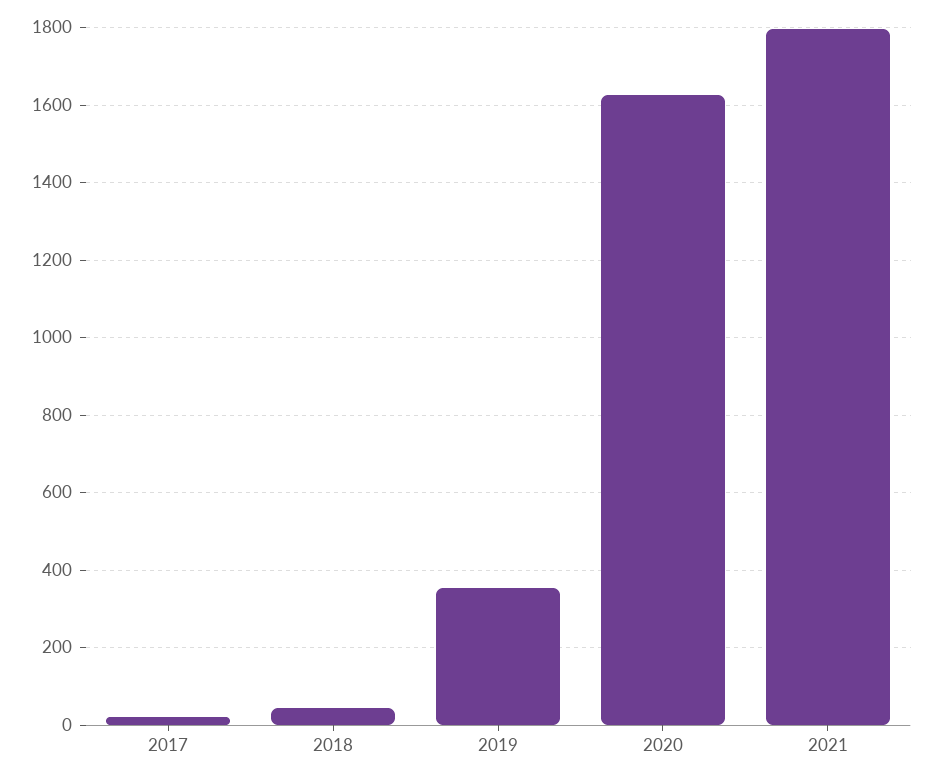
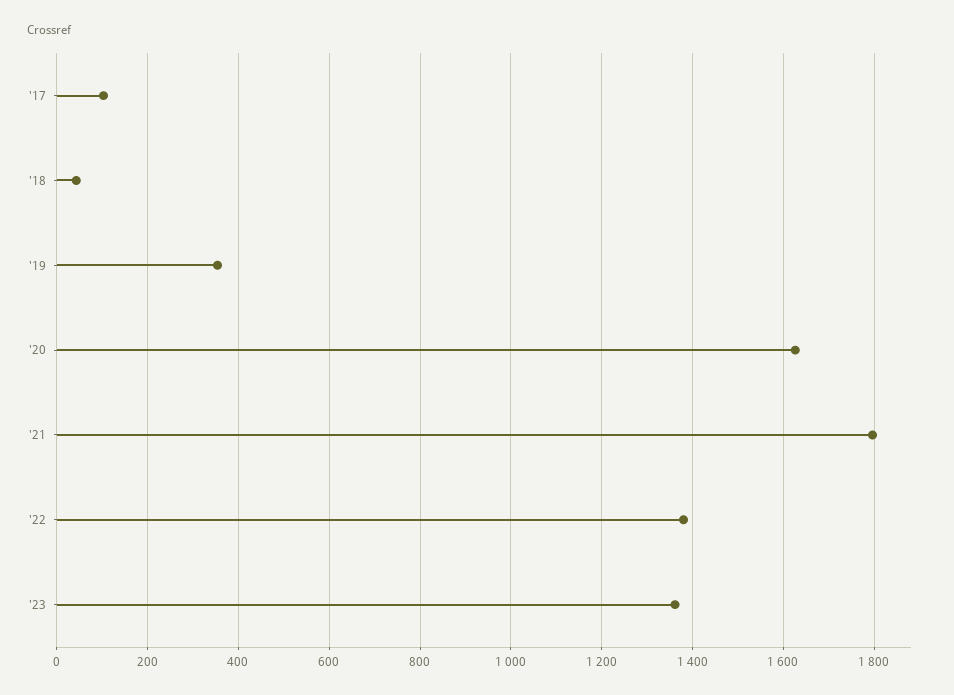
2017: 20 -> 100
'22: none -> 1380
'23: none -> 1360

